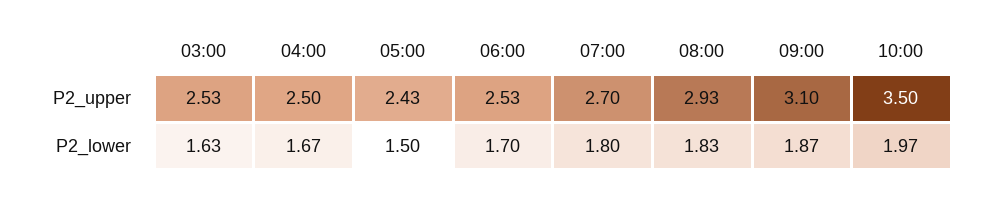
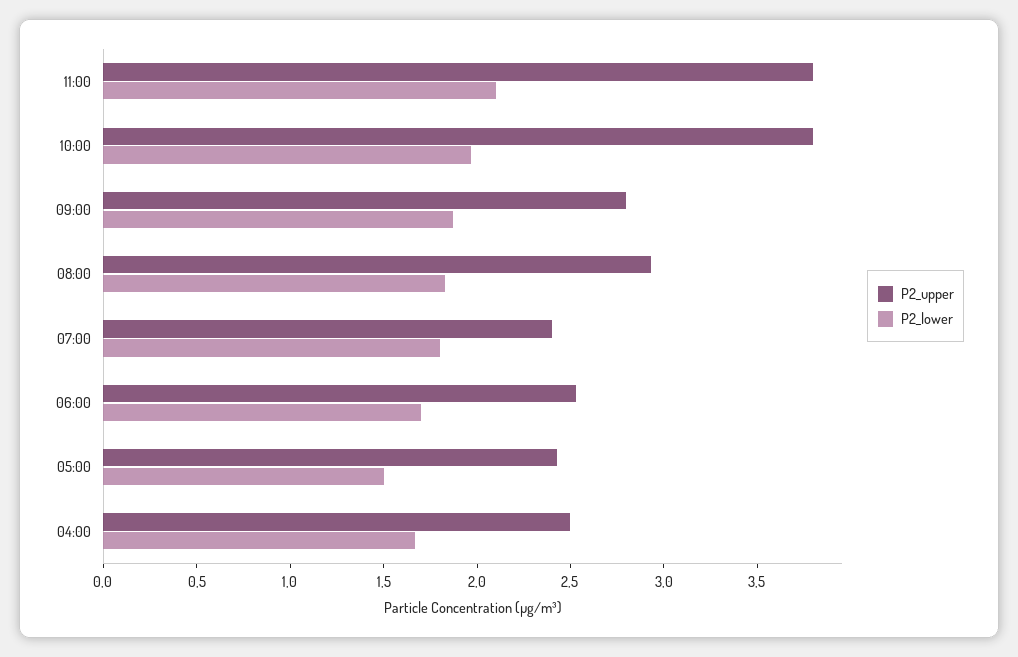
P2_upper, 03:00: 2.53 -> none
P2_upper, 07:00: 2.7 -> 2.4
P2_upper, 09:00: 3.1 -> 2.8
P2_upper, 10:00: 3.5 -> 3.8
P2_lower, 03:00: 1.63 -> none
P2_upper, 11:00: none -> 3.8
P2_lower, 11:00: none -> 2.1

